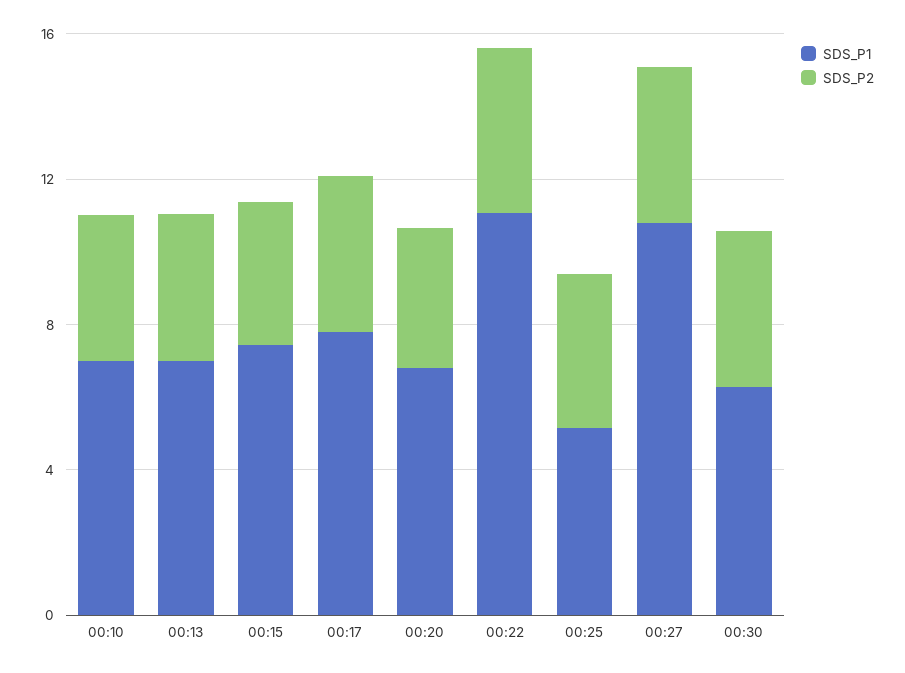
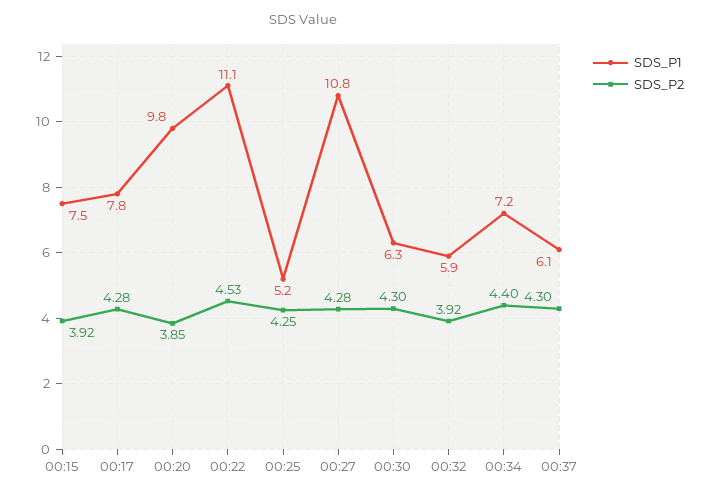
SDS_P1, 00:10: 7 -> none
SDS_P2, 00:10: 4 -> none
SDS_P1, 00:13: 7 -> none
SDS_P2, 00:13: 4 -> none
SDS_P1, 00:20: 7 -> 9.8
SDS_P1, 00:32: none -> 5.9
SDS_P2, 00:32: none -> 3.92
SDS_P1, 00:34: none -> 7.2
SDS_P2, 00:34: none -> 4.4
SDS_P1, 00:37: none -> 6.1
SDS_P2, 00:37: none -> 4.3

